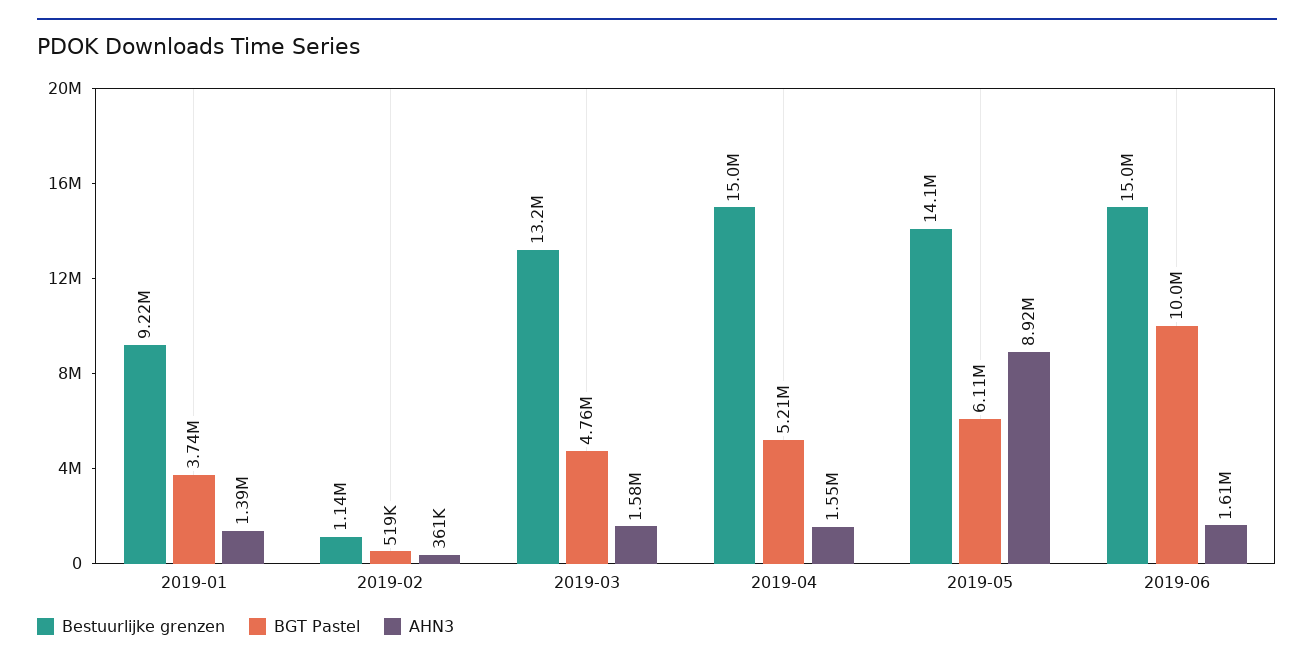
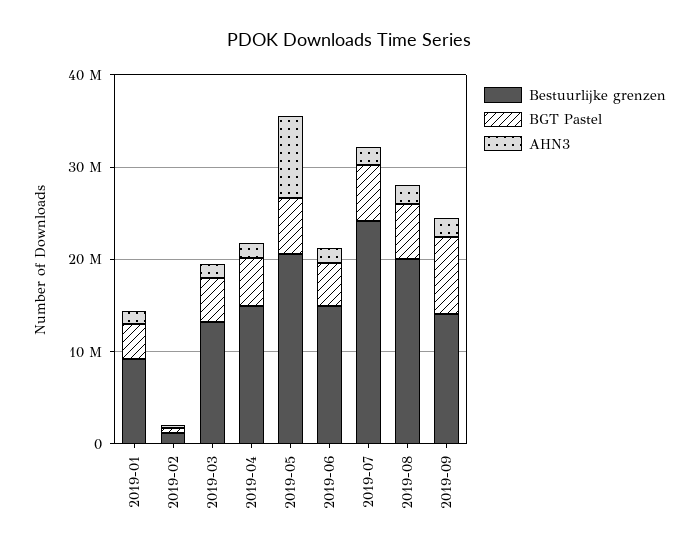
Bestuurlijke grenzen, 2019-05: 14100000 -> 20000000
BGT Pastel, 2019-06: 10000000 -> 4000000
Bestuurlijke grenzen, 2019-07: none -> 24000000
BGT Pastel, 2019-07: none -> 6000000
AHN3, 2019-07: none -> 2000000
Bestuurlijke grenzen, 2019-08: none -> 20000000
BGT Pastel, 2019-08: none -> 6000000
AHN3, 2019-08: none -> 2000000
Bestuurlijke grenzen, 2019-09: none -> 14000000
BGT Pastel, 2019-09: none -> 8000000
AHN3, 2019-09: none -> 2000000

